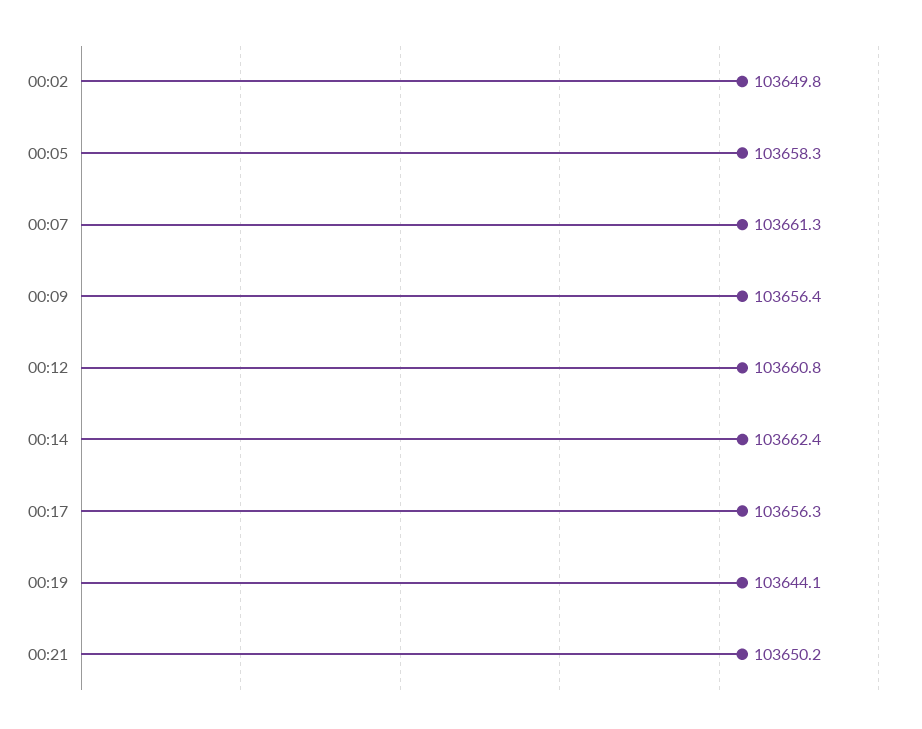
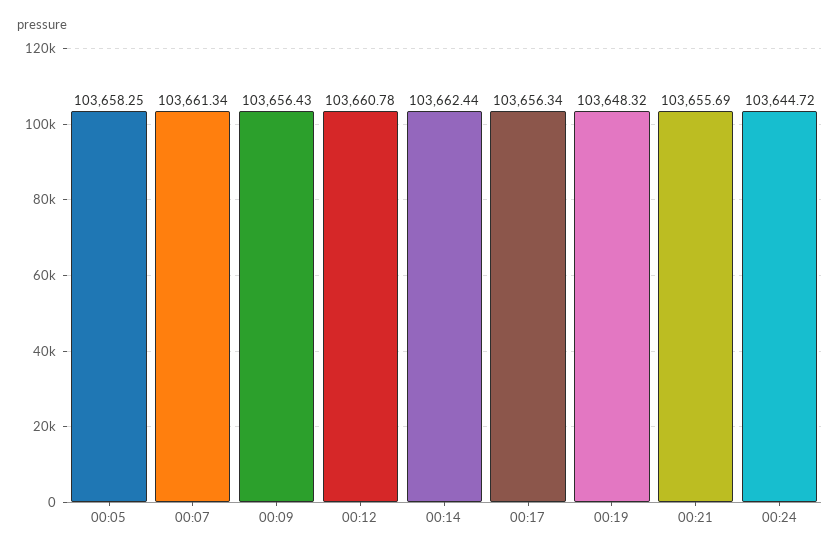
00:02: 103649.8 -> none
00:19: 103644.1 -> 103648.32
00:21: 103650.2 -> 103655.69
00:24: none -> 103644.72

